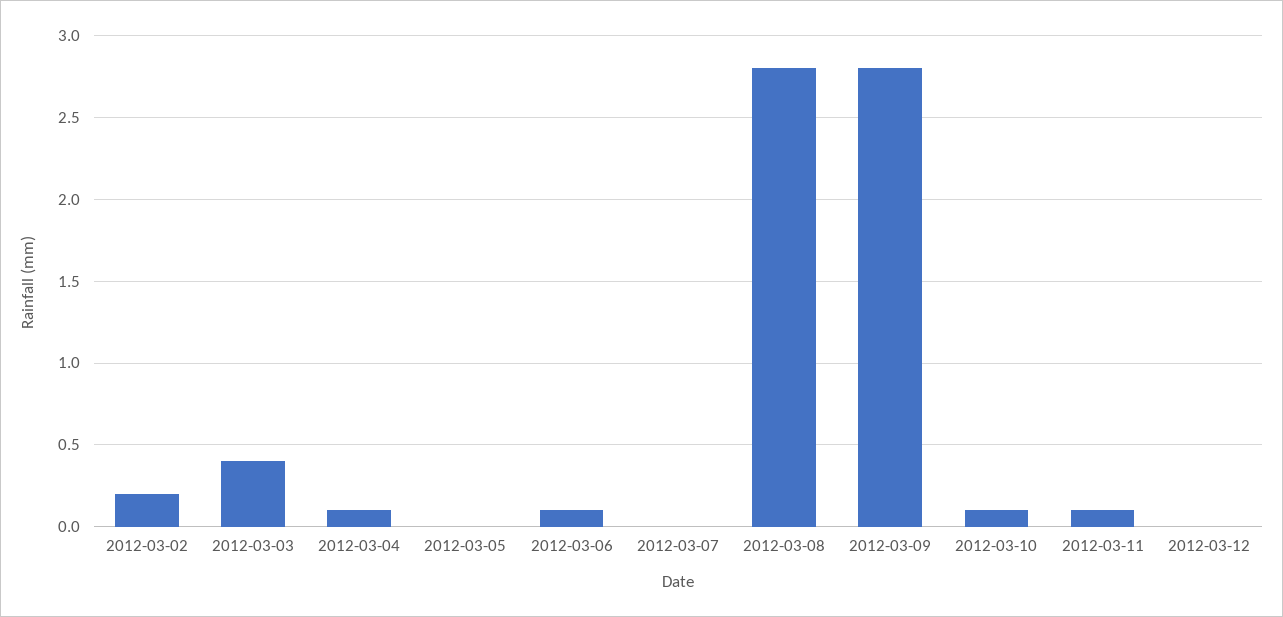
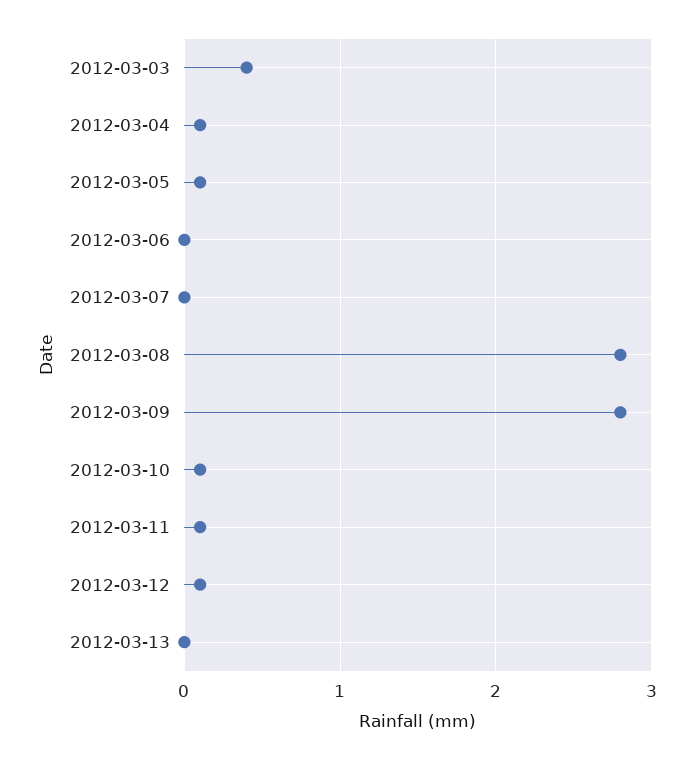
2012-03-02: 0.2 -> none
2012-03-05: 0 -> 0.1
2012-03-06: 0.1 -> 0
2012-03-12: 0 -> 0.1
2012-03-13: none -> 0

